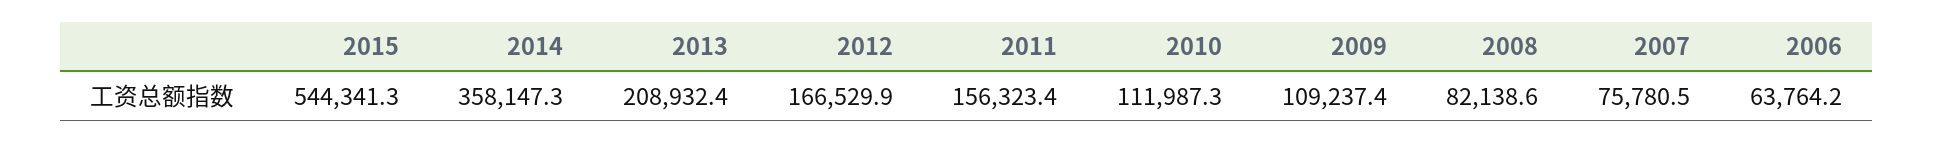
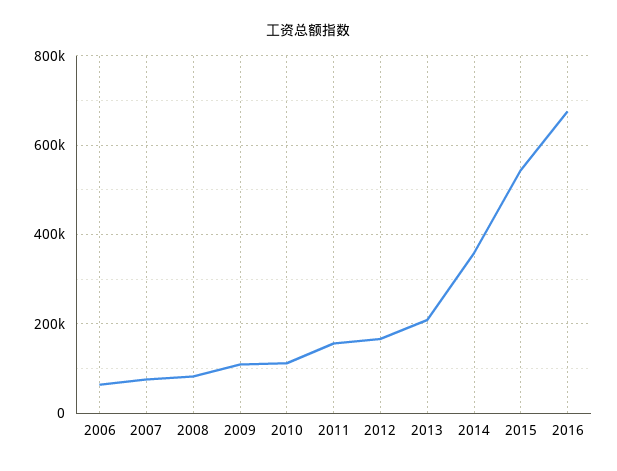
2016: none -> 680000

